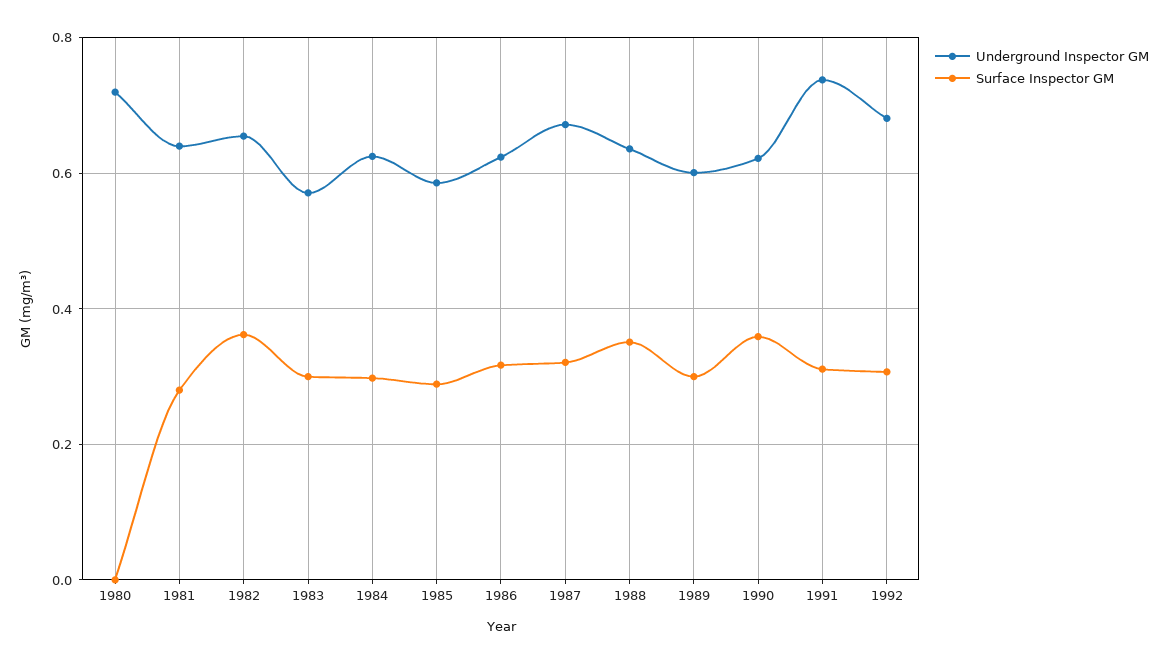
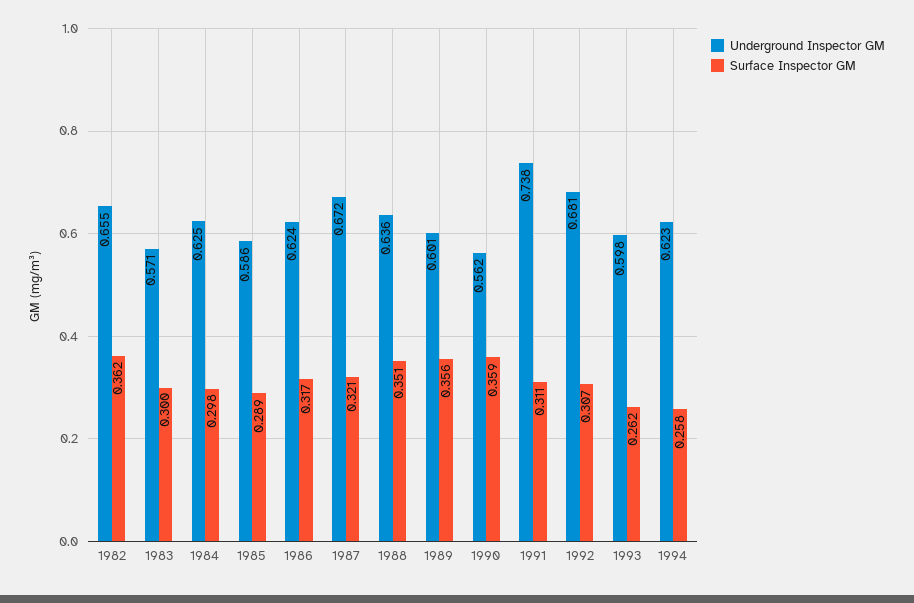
Underground Inspector GM, 1980: 0.72 -> none
Surface Inspector GM, 1980: 0 -> none
Underground Inspector GM, 1981: 0.64 -> none
Surface Inspector GM, 1981: 0.28 -> none
Surface Inspector GM, 1989: 0.3 -> 0.356
Underground Inspector GM, 1990: 0.62 -> 0.562
Underground Inspector GM, 1993: none -> 0.598
Surface Inspector GM, 1993: none -> 0.262
Underground Inspector GM, 1994: none -> 0.623
Surface Inspector GM, 1994: none -> 0.258

